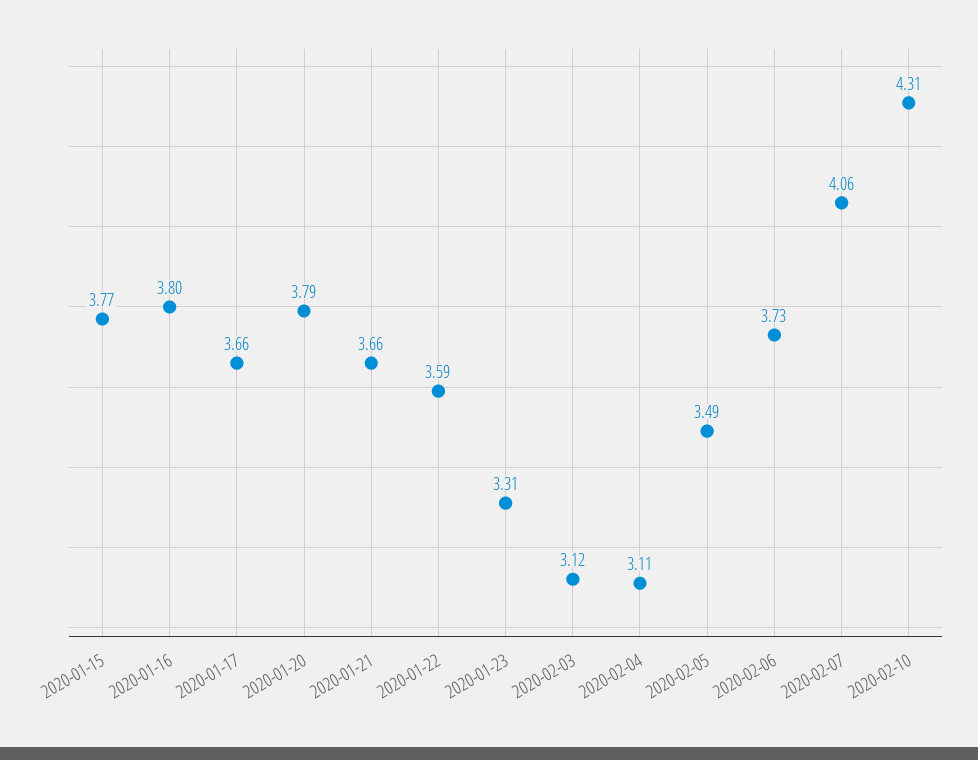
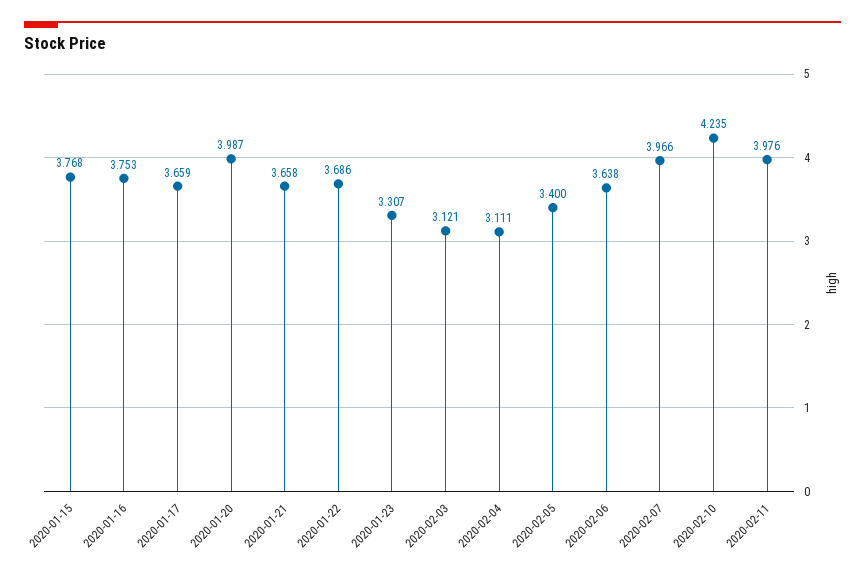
2020-01-16: 3.8 -> 3.753
2020-01-20: 3.79 -> 3.987
2020-01-22: 3.59 -> 3.686
2020-02-05: 3.49 -> 3.4
2020-02-06: 3.73 -> 3.638
2020-02-07: 4.06 -> 3.966
2020-02-10: 4.31 -> 4.235
2020-02-11: none -> 3.976

